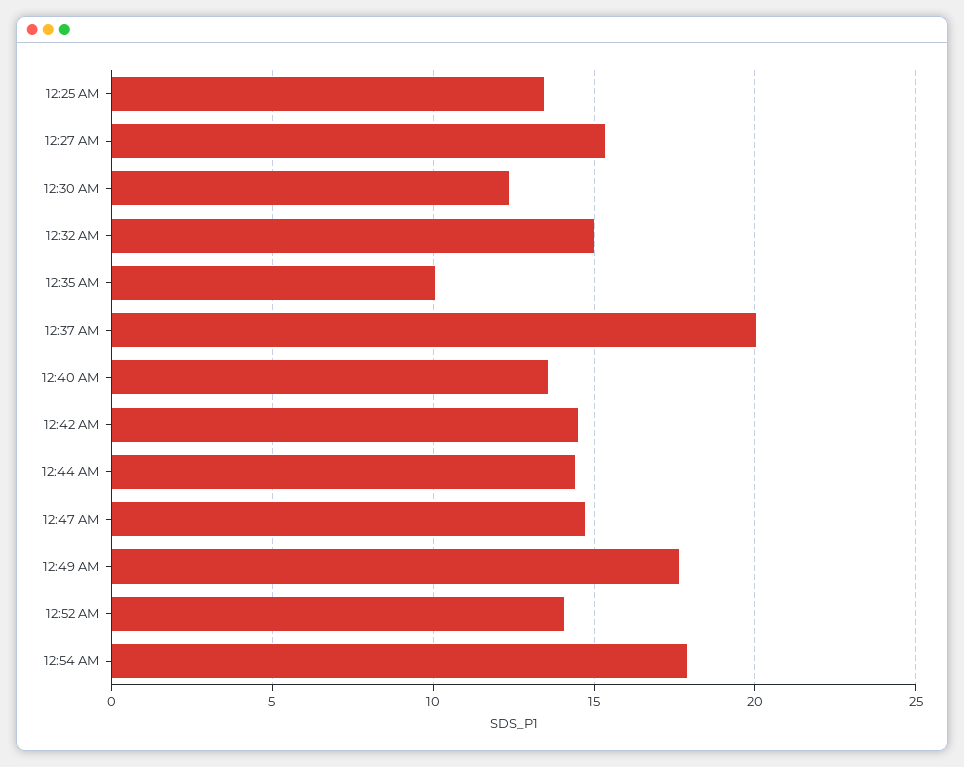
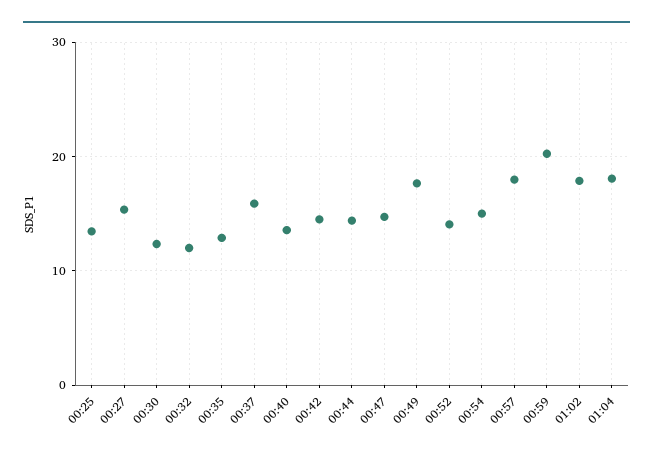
12:32 AM: 15 -> 12
12:35 AM: 10 -> 13
12:37 AM: 20 -> 16
12:54 AM: 18 -> 15
00:57: none -> 18
00:59: none -> 20
01:02: none -> 18
01:04: none -> 18

